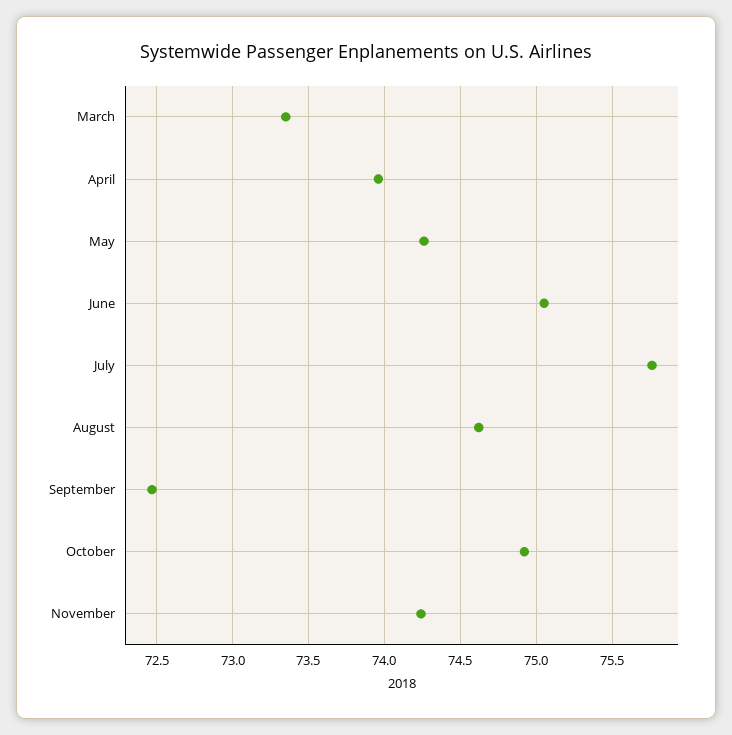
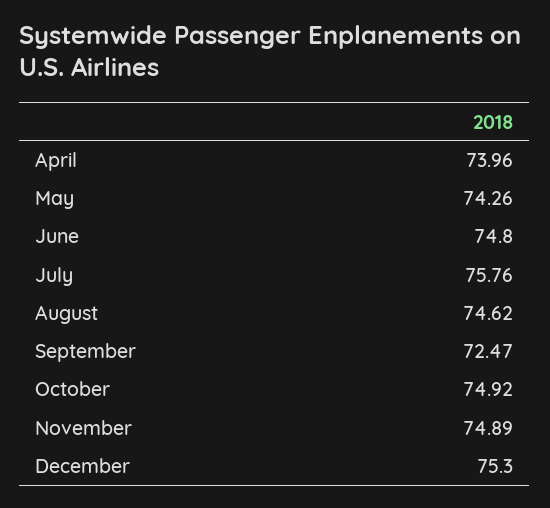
March: 73.35 -> none
June: 75.05 -> 74.8
November: 74.25 -> 74.89
December: none -> 75.3

